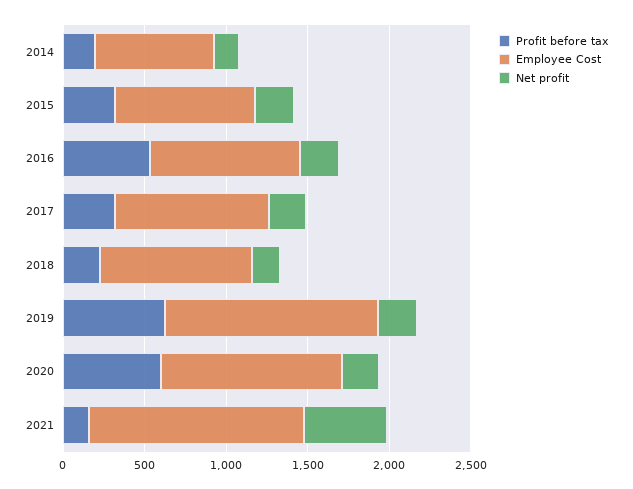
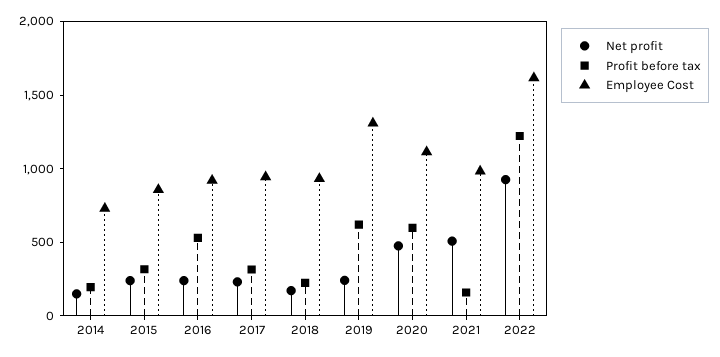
Net profit, 2020: 200 -> 500
Employee Cost, 2021: 1300 -> 1000
Net profit, 2022: none -> 900
Profit before tax, 2022: none -> 1200
Employee Cost, 2022: none -> 1600

